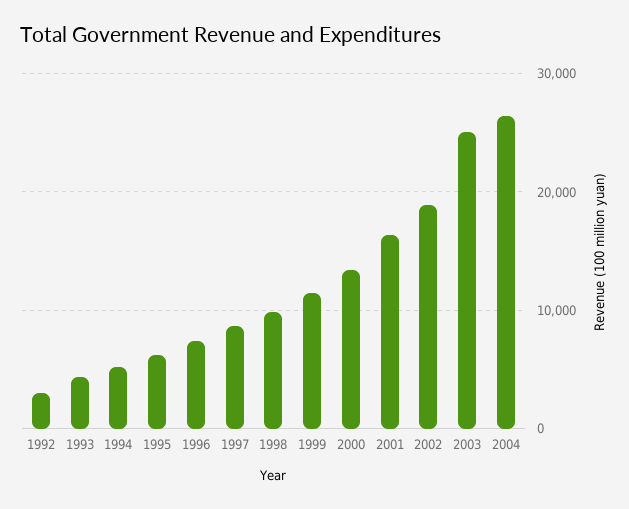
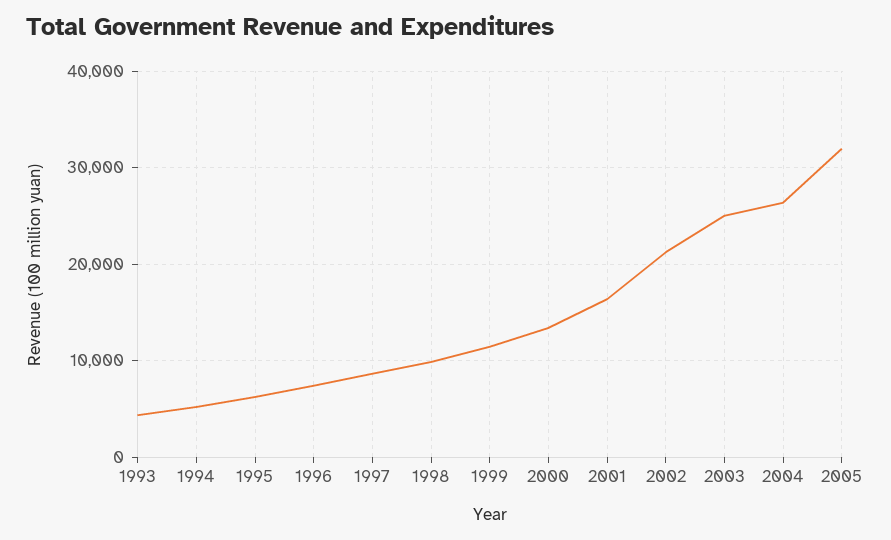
1992: 3000 -> none
2002: 19000 -> 21000
2005: none -> 32000

